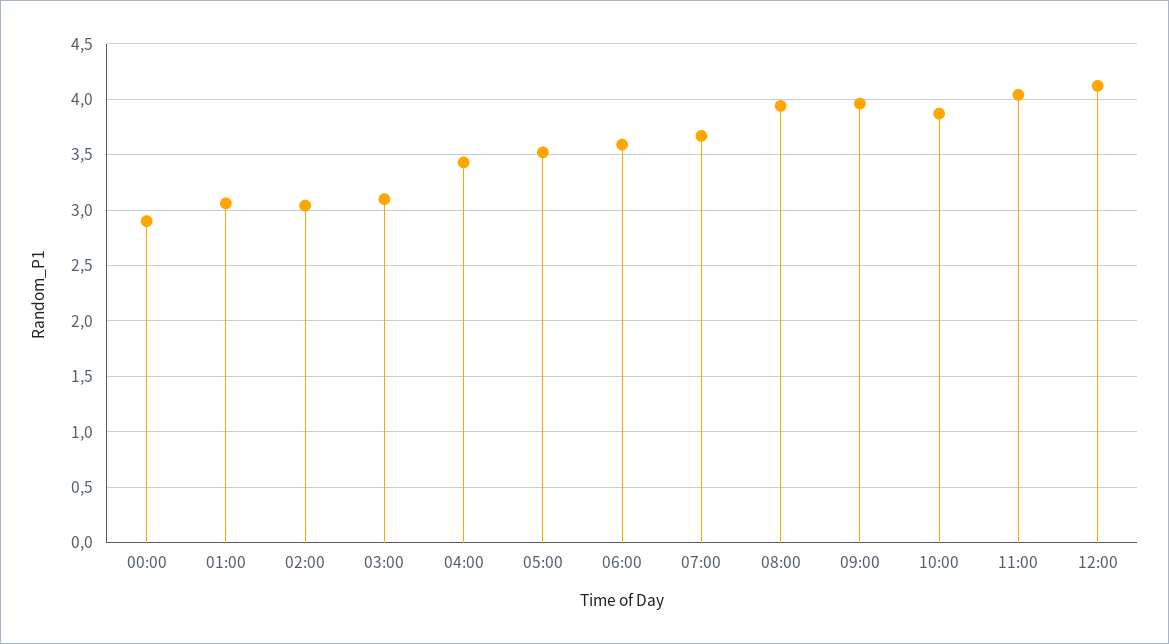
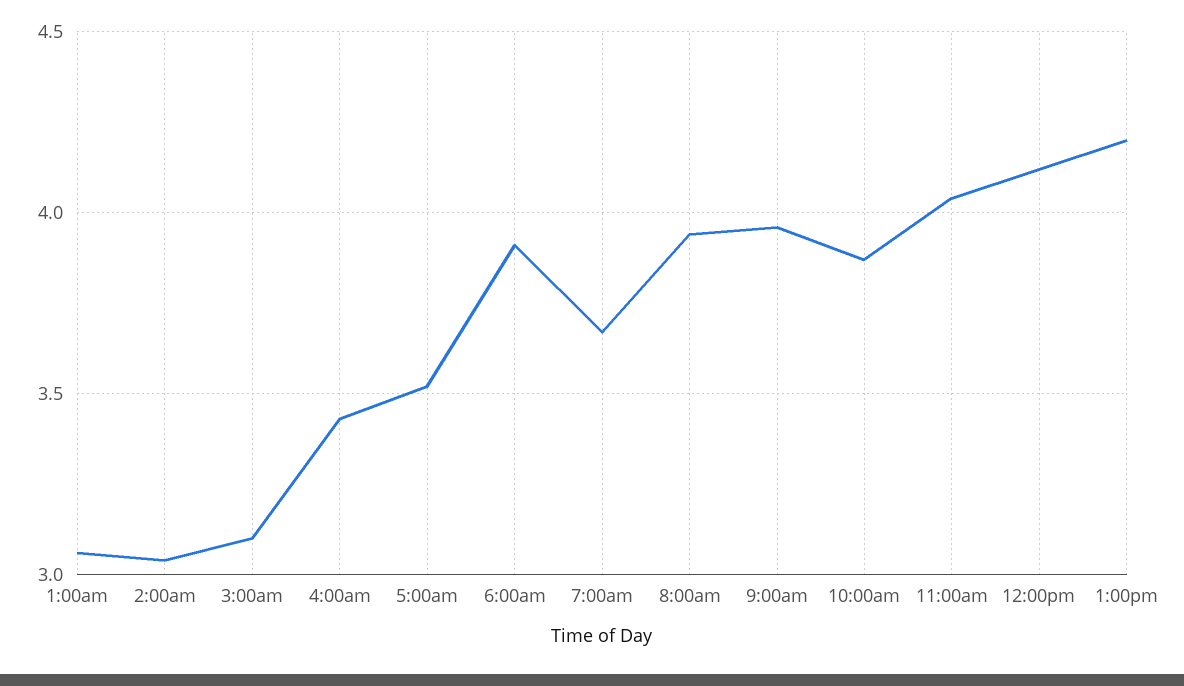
00:00: 2.9 -> none
06:00: 3.6 -> 3.9
1:00pm: none -> 4.2

